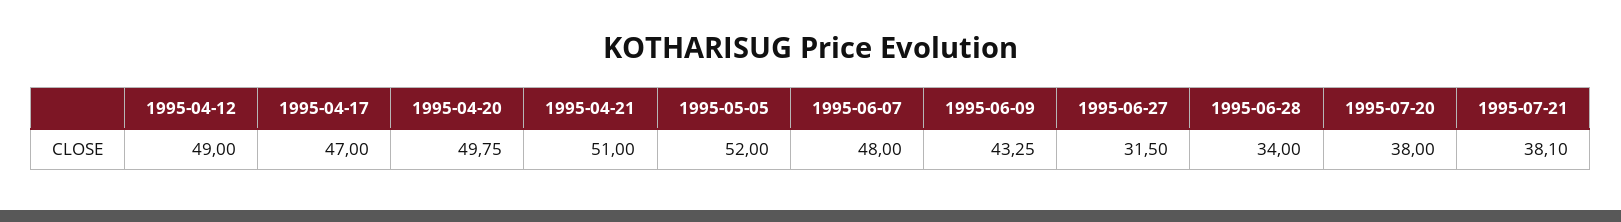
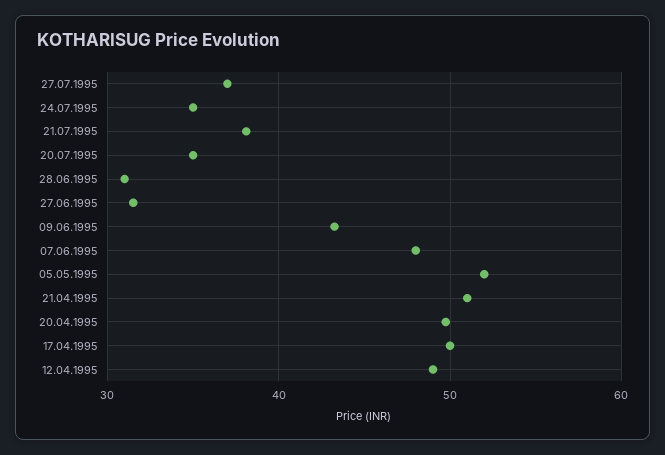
1995-04-17: 47 -> 50
1995-06-28: 34 -> 31
1995-07-20: 38 -> 35
27.07.1995: none -> 37
24.07.1995: none -> 35

